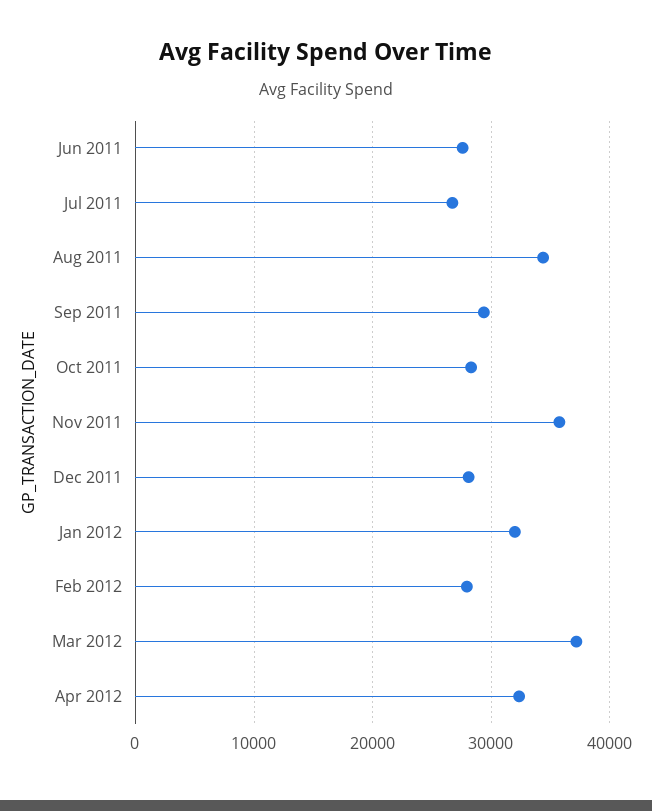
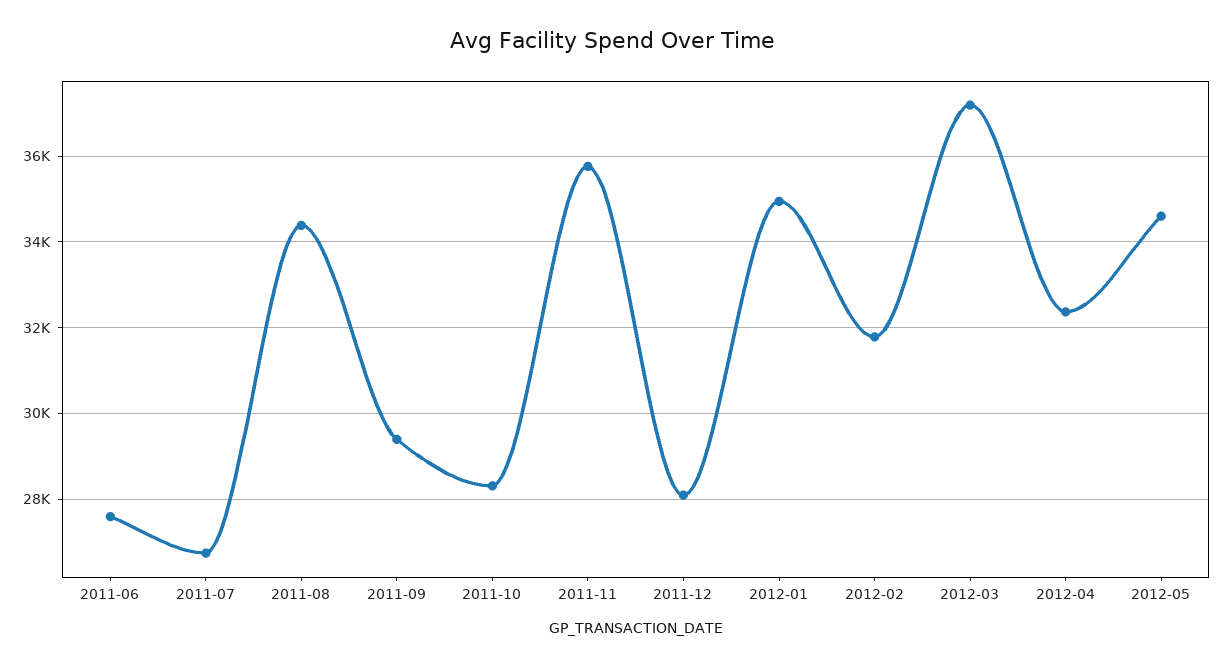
Jan 2012: 32000 -> 35000
Feb 2012: 28000 -> 31800
2012-05: none -> 34600

